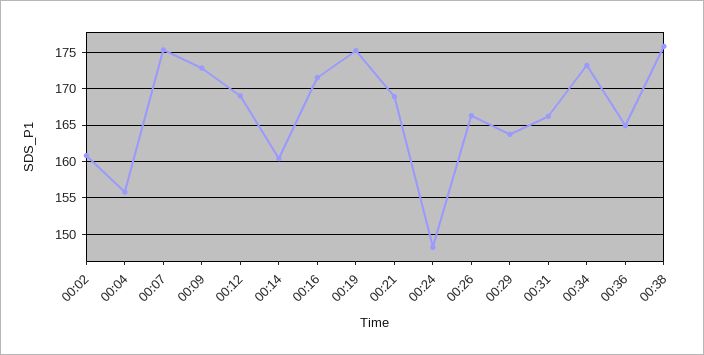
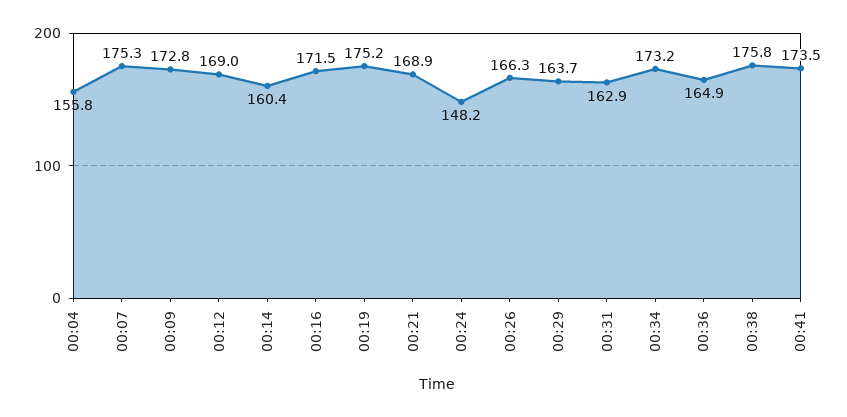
00:02: 161 -> none
00:31: 166 -> 162.9
00:41: none -> 173.5

